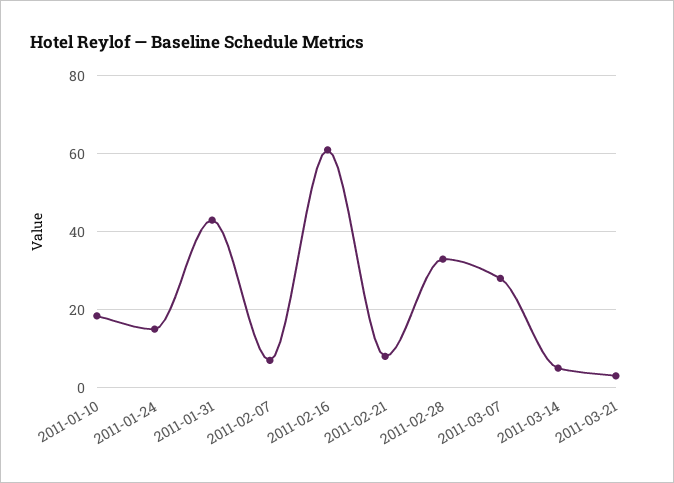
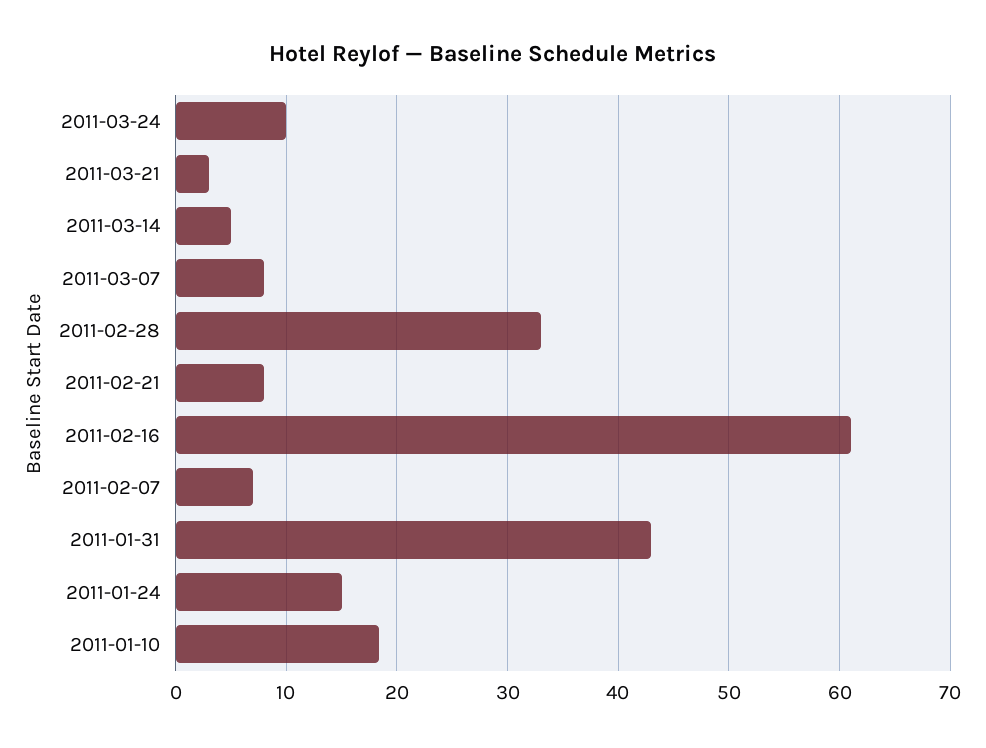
2011-03-07: 28 -> 8
2011-03-24: none -> 10

